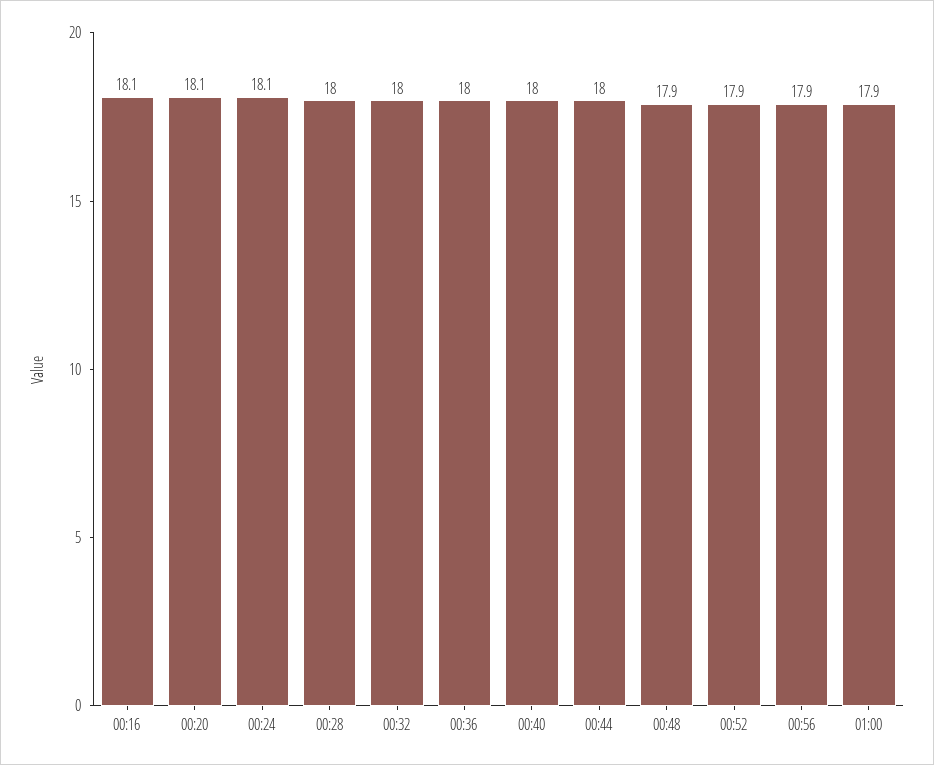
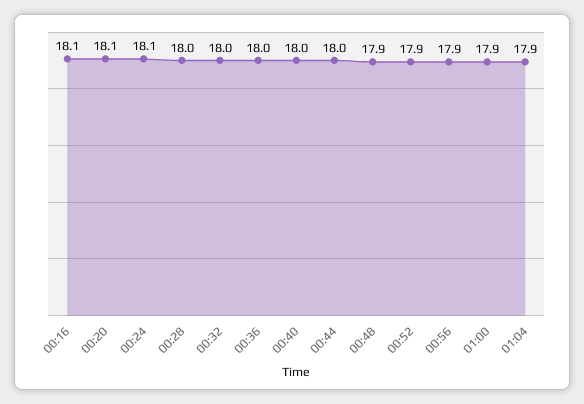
01:04: none -> 17.9

